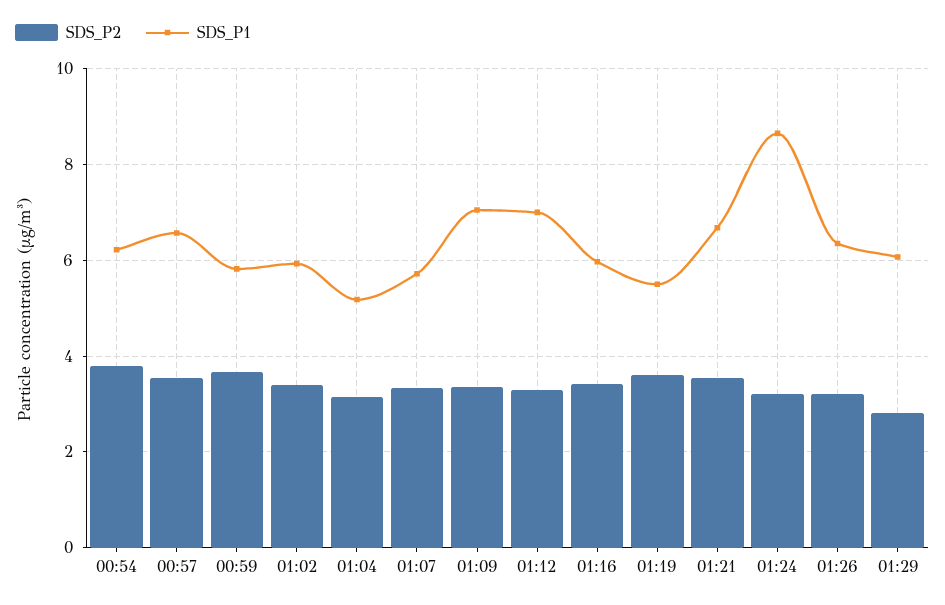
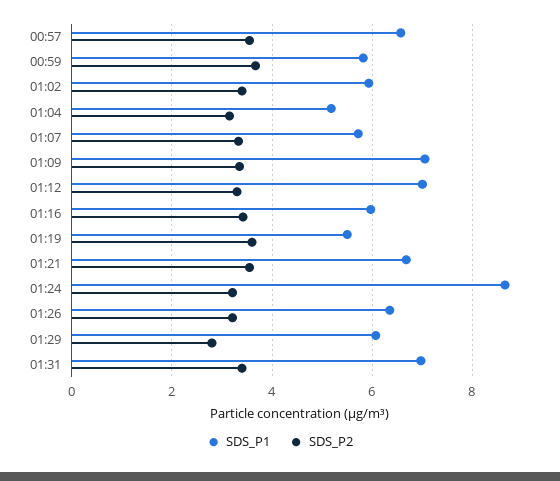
SDS_P2, 00:54: 3.8 -> none
SDS_P1, 00:54: 6.2 -> none
SDS_P1, 01:31: none -> 7
SDS_P2, 01:31: none -> 3.4

